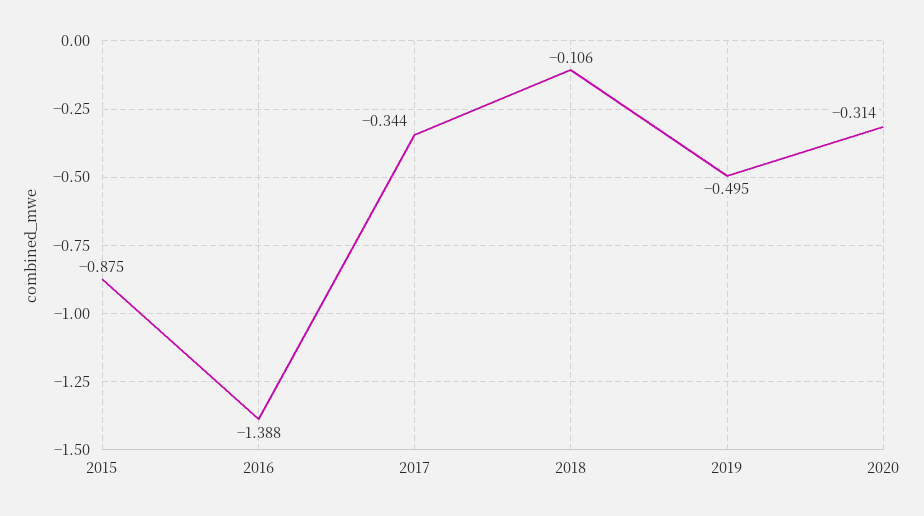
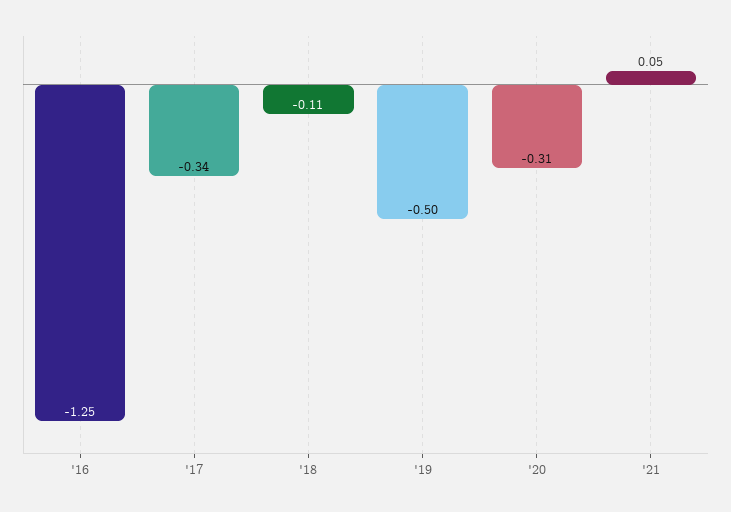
2015: -0.875 -> none
2016: -1.388 -> -1.25
'21: none -> 0.05

